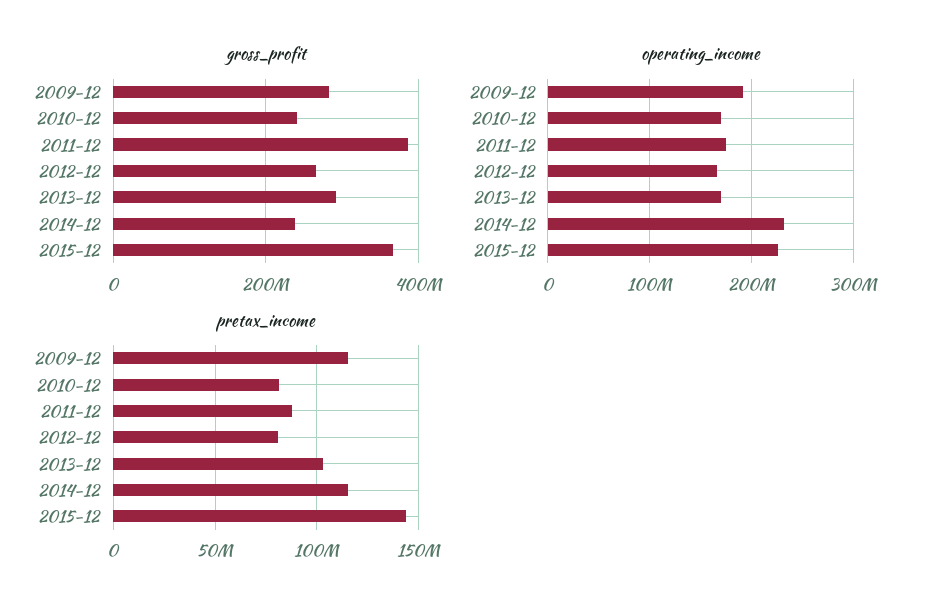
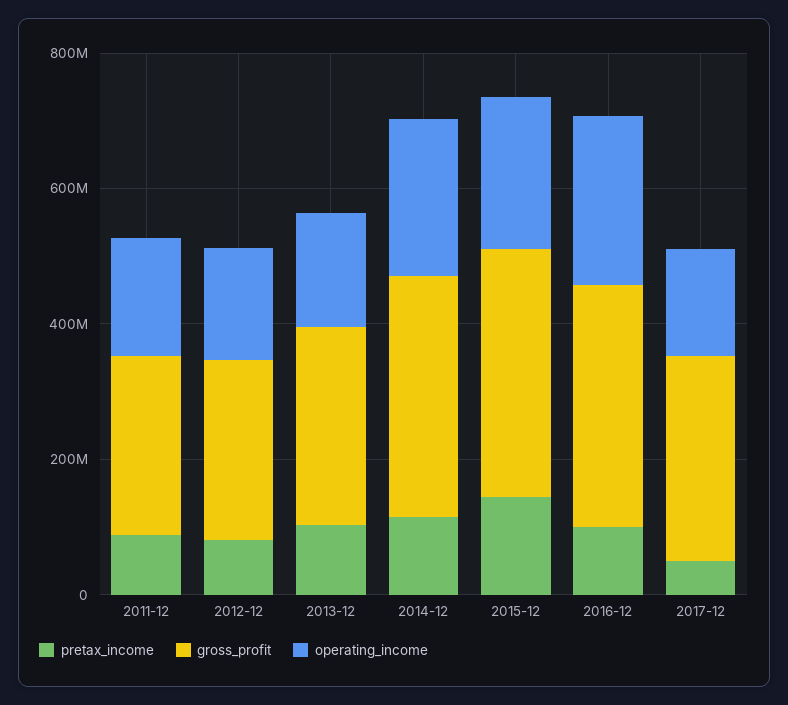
gross_profit, 2009-12: 280000000 -> none
gross_profit, 2010-12: 240000000 -> none
gross_profit, 2011-12: 380000000 -> 250000000
gross_profit, 2014-12: 240000000 -> 350000000
operating_income, 2009-12: 190000000 -> none
operating_income, 2010-12: 170000000 -> none
pretax_income, 2009-12: 115000000 -> none
pretax_income, 2010-12: 80000000 -> none
pretax_income, 2016-12: none -> 100000000
gross_profit, 2016-12: none -> 350000000
operating_income, 2016-12: none -> 250000000
pretax_income, 2017-12: none -> 50000000
gross_profit, 2017-12: none -> 300000000
operating_income, 2017-12: none -> 150000000

